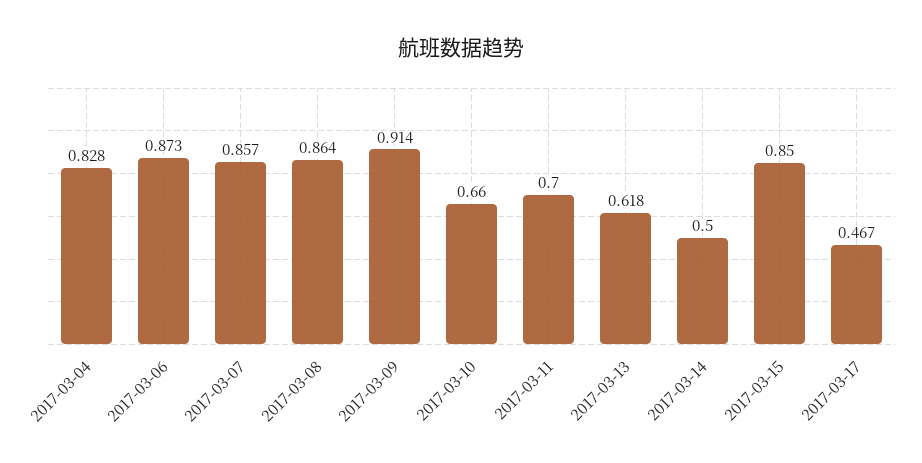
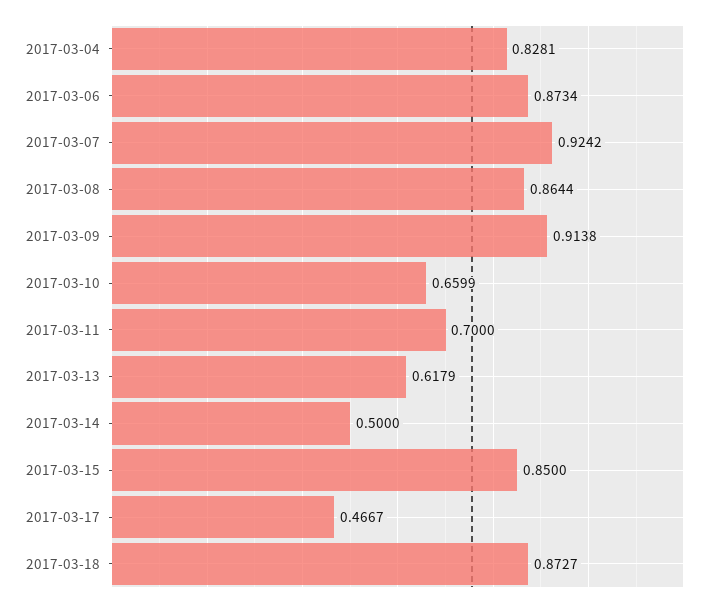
2017-03-07: 0.857 -> 0.9242
2017-03-18: none -> 0.8727

